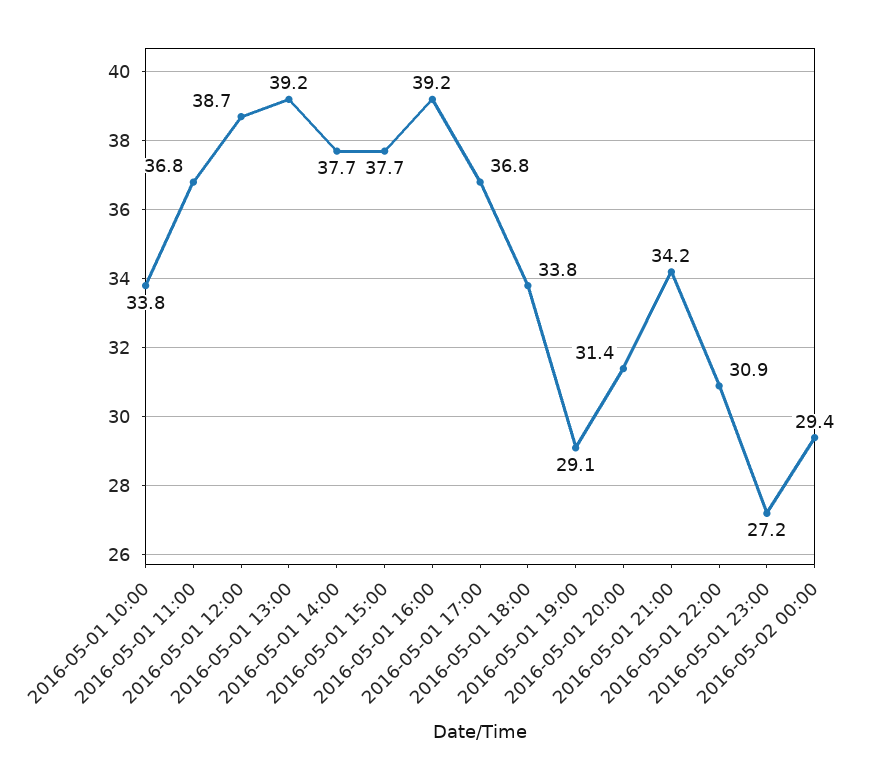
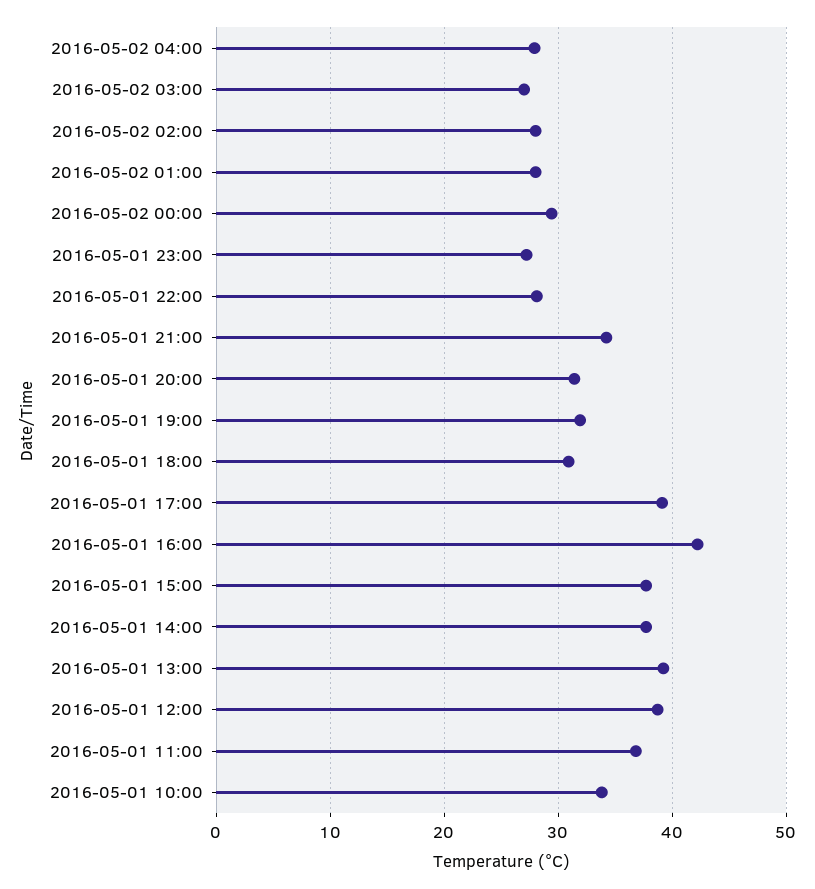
2016-05-01 16:00: 39.2 -> 42
2016-05-01 17:00: 36.8 -> 39
2016-05-01 18:00: 33.8 -> 31
2016-05-01 19:00: 29.1 -> 32
2016-05-01 22:00: 30.9 -> 28
2016-05-02 04:00: none -> 28
2016-05-02 03:00: none -> 27
2016-05-02 02:00: none -> 28
2016-05-02 01:00: none -> 28

